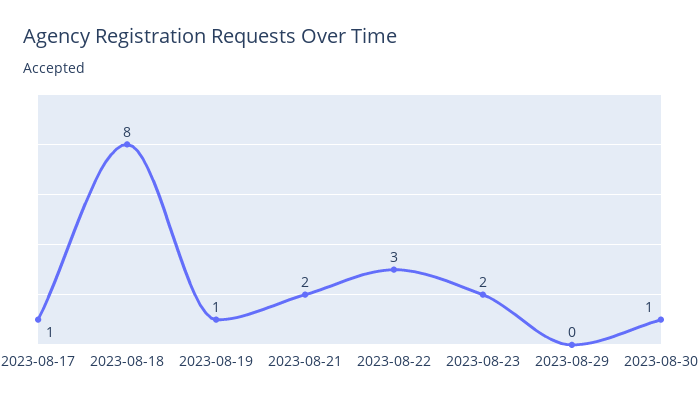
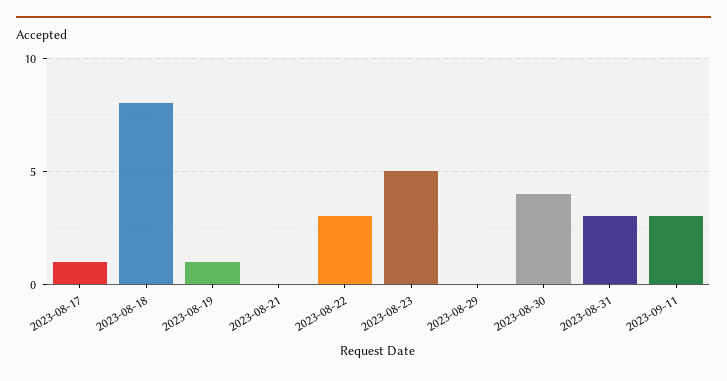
2023-08-21: 2 -> 0
2023-08-23: 2 -> 5
2023-08-30: 1 -> 4
2023-08-31: none -> 3
2023-09-11: none -> 3

